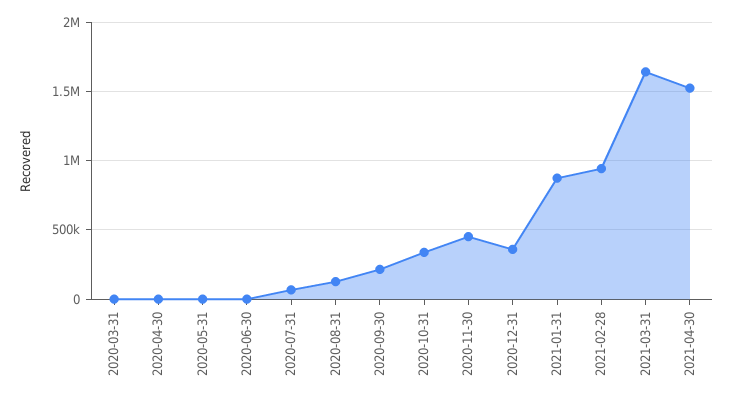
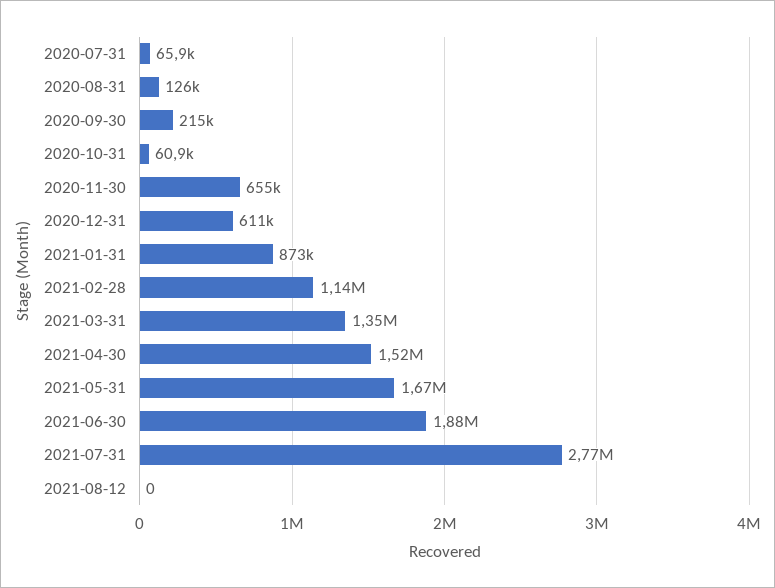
2020-03-31: 0 -> none
2020-04-30: 0 -> none
2020-05-31: 0 -> none
2020-06-30: 0 -> none
2020-10-31: 350000 -> 60900
2020-11-30: 450000 -> 655000
2020-12-31: 350000 -> 611000
2021-02-28: 950000 -> 1140000
2021-03-31: 1650000 -> 1350000
2021-05-31: none -> 1670000
2021-06-30: none -> 1880000
2021-07-31: none -> 2770000
2021-08-12: none -> 0

